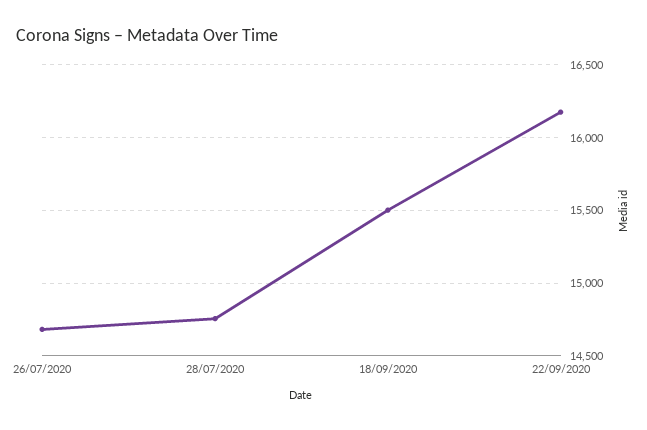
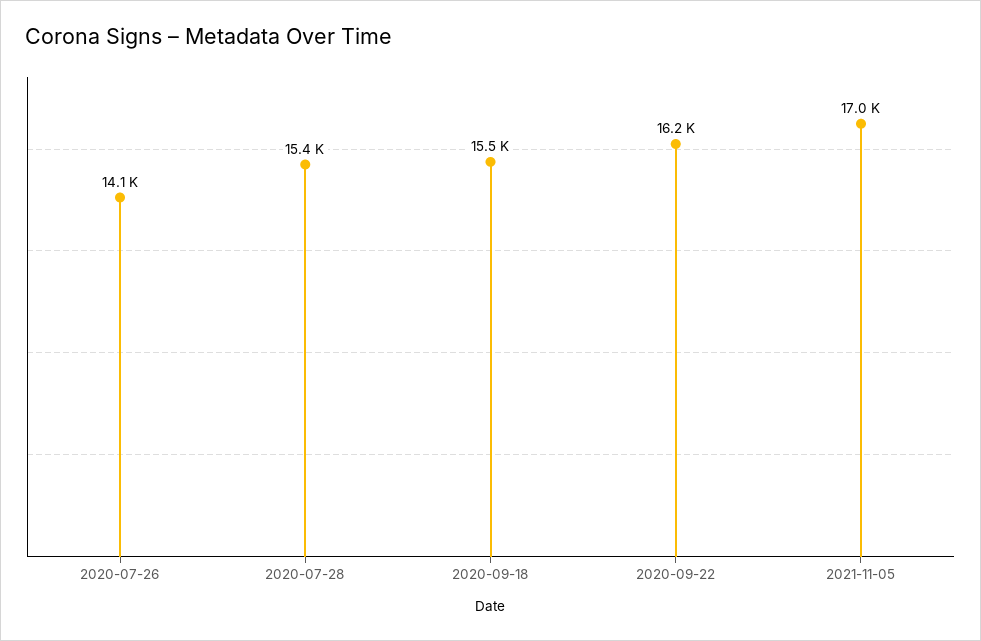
26/07/2020: 14700 -> 14100
28/07/2020: 14750 -> 15400
2021-11-05: none -> 17000

